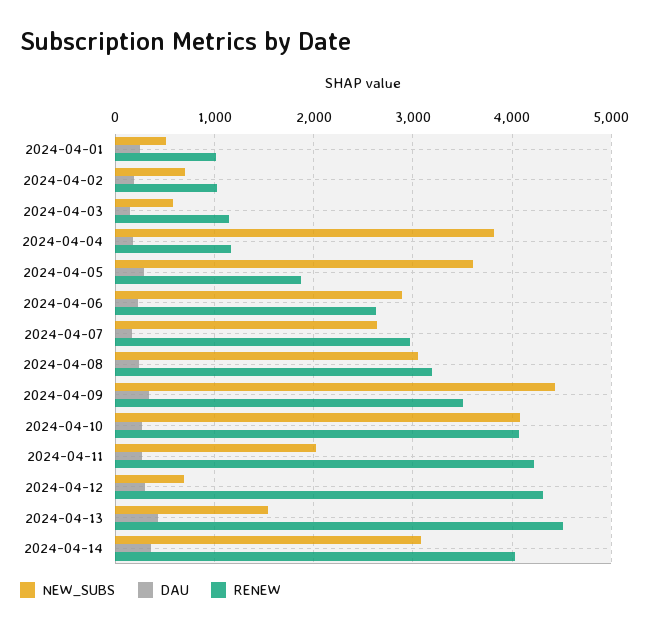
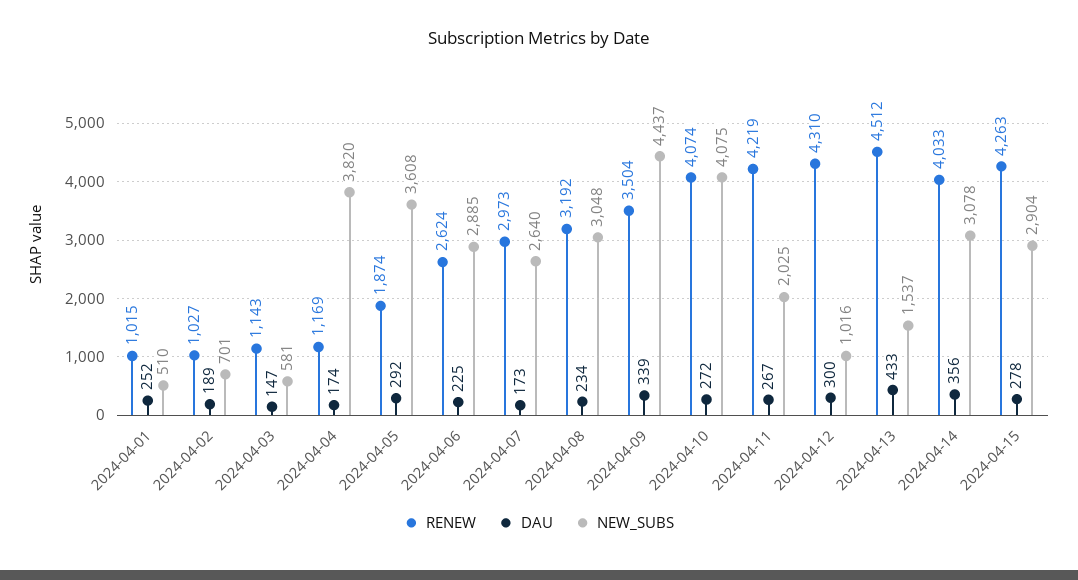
NEW_SUBS, 2024-04-12: 700 -> 1016
RENEW, 2024-04-15: none -> 4263
DAU, 2024-04-15: none -> 278
NEW_SUBS, 2024-04-15: none -> 2904

